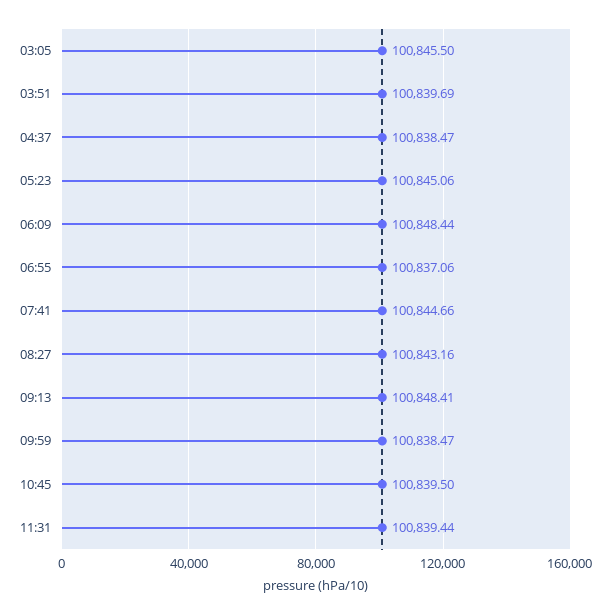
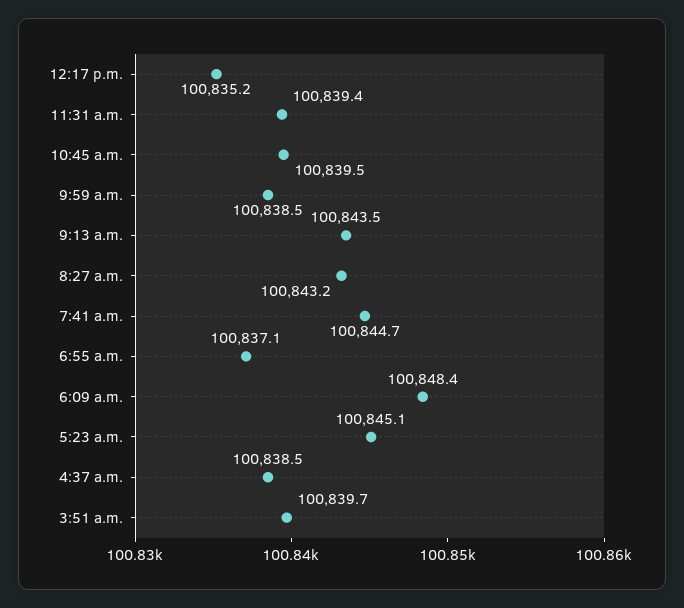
03:05: 100845.5 -> none
09:13: 100848.41 -> 100843.5
12:17 p.m.: none -> 100835.2

